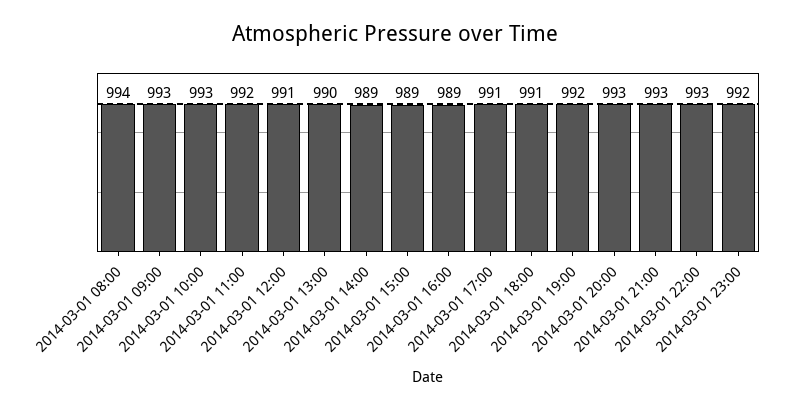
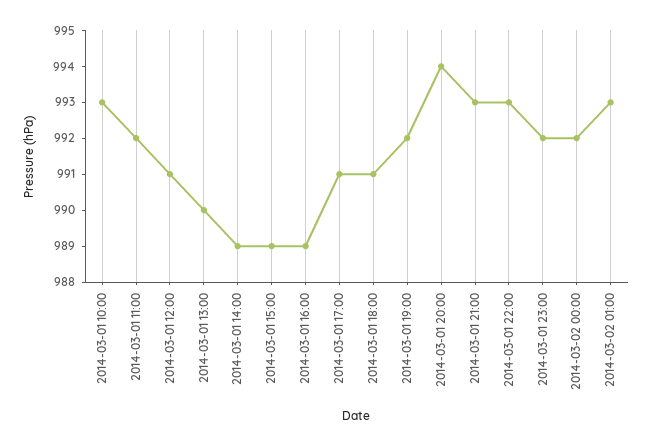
2014-03-01 08:00: 994 -> none
2014-03-01 09:00: 993 -> none
2014-03-01 20:00: 993 -> 994
2014-03-02 00:00: none -> 992
2014-03-02 01:00: none -> 993

